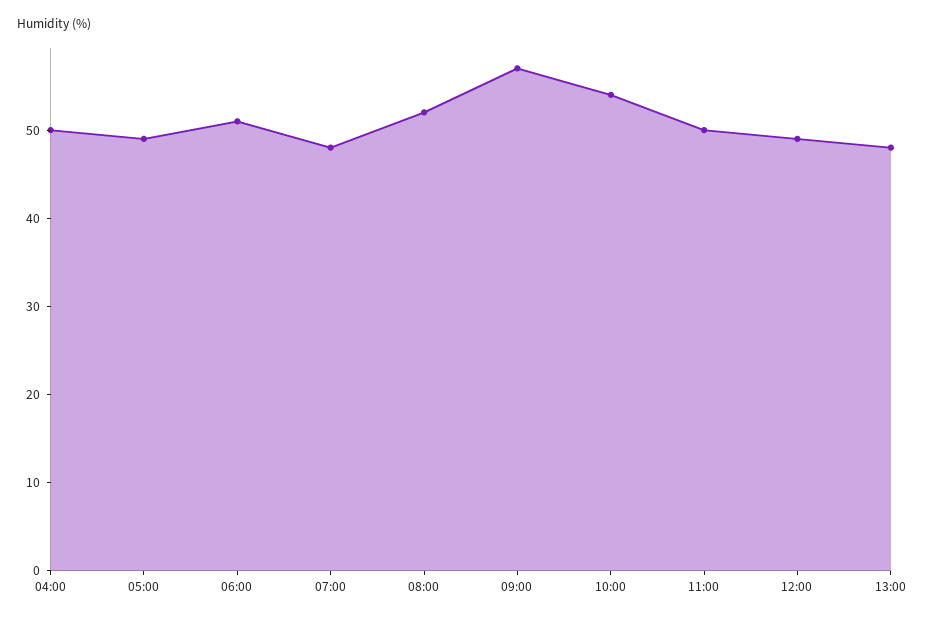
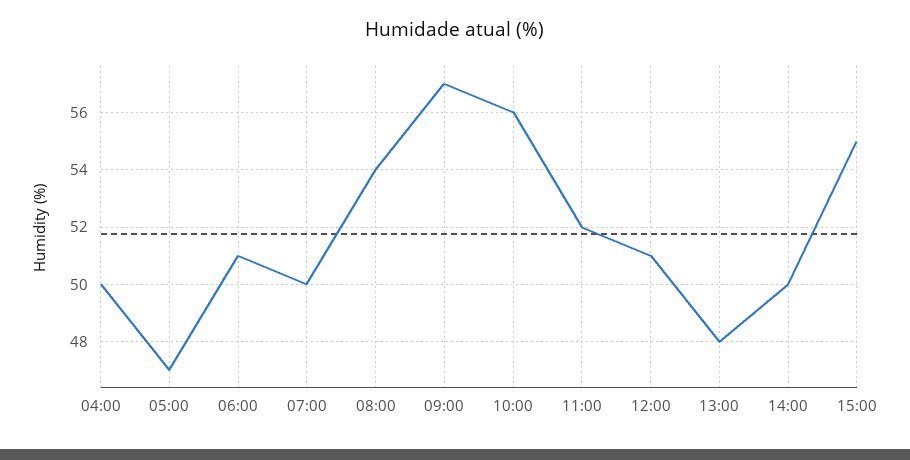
05:00: 49 -> 47
07:00: 48 -> 50
08:00: 52 -> 54
10:00: 54 -> 56
11:00: 50 -> 52
12:00: 49 -> 51
14:00: none -> 50
15:00: none -> 55

